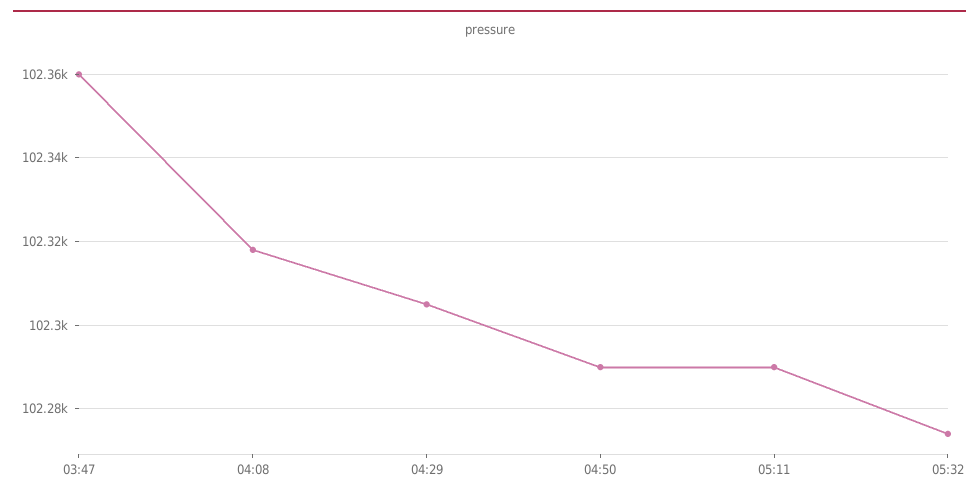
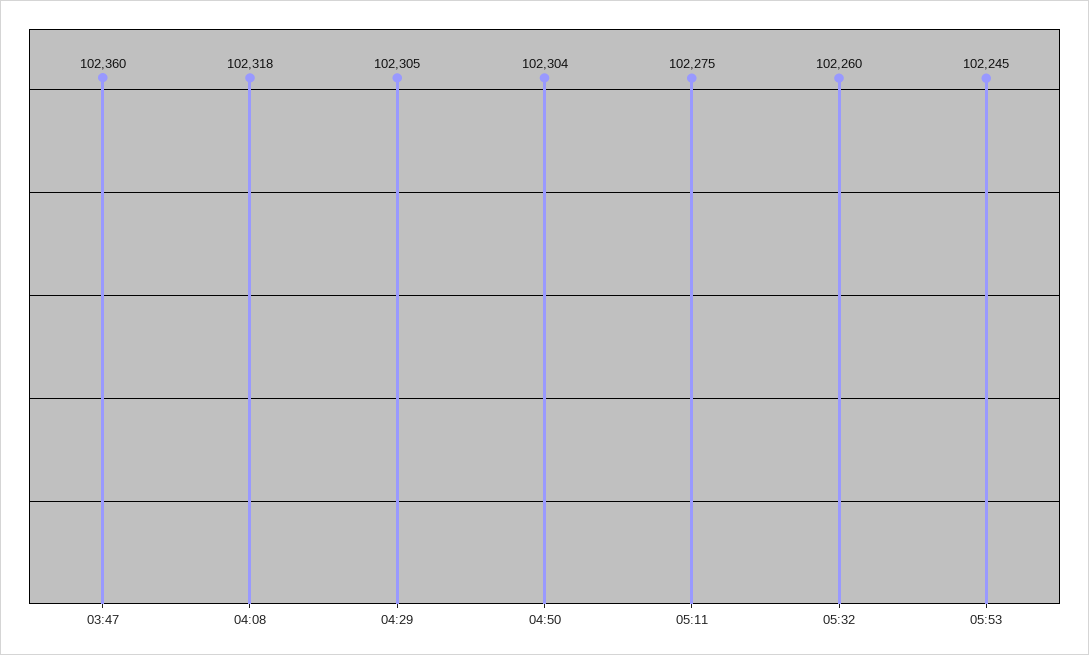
04:50: 102290 -> 102304
05:11: 102290 -> 102275
05:32: 102275 -> 102260
05:53: none -> 102245

